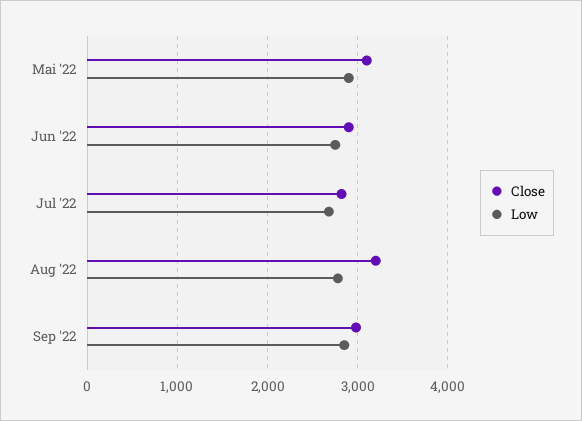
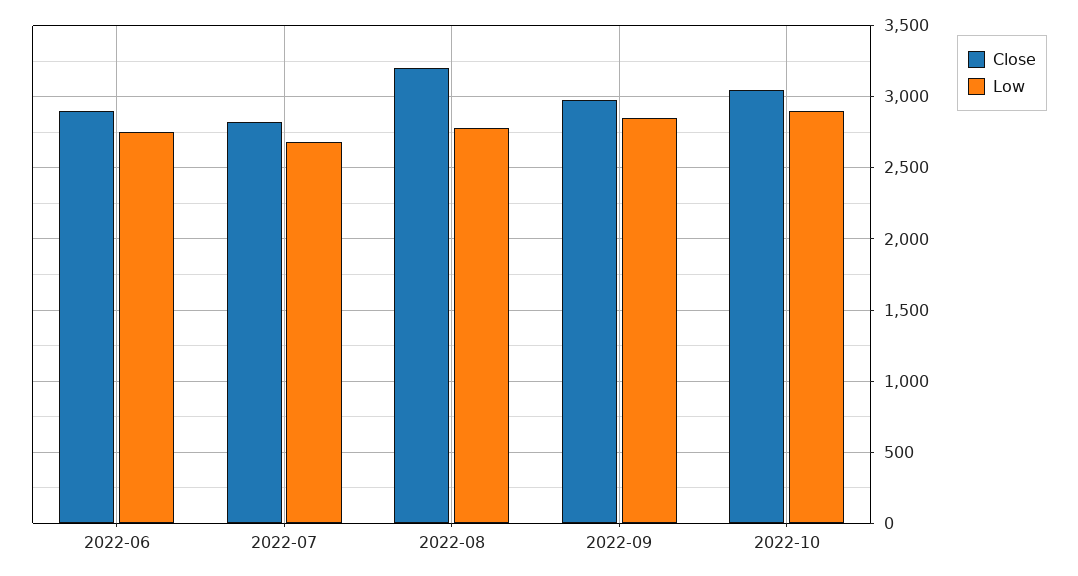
Close, Mai '22: 3100 -> none
Low, Mai '22: 2900 -> none
Close, 2022-10: none -> 3050
Low, 2022-10: none -> 2900

